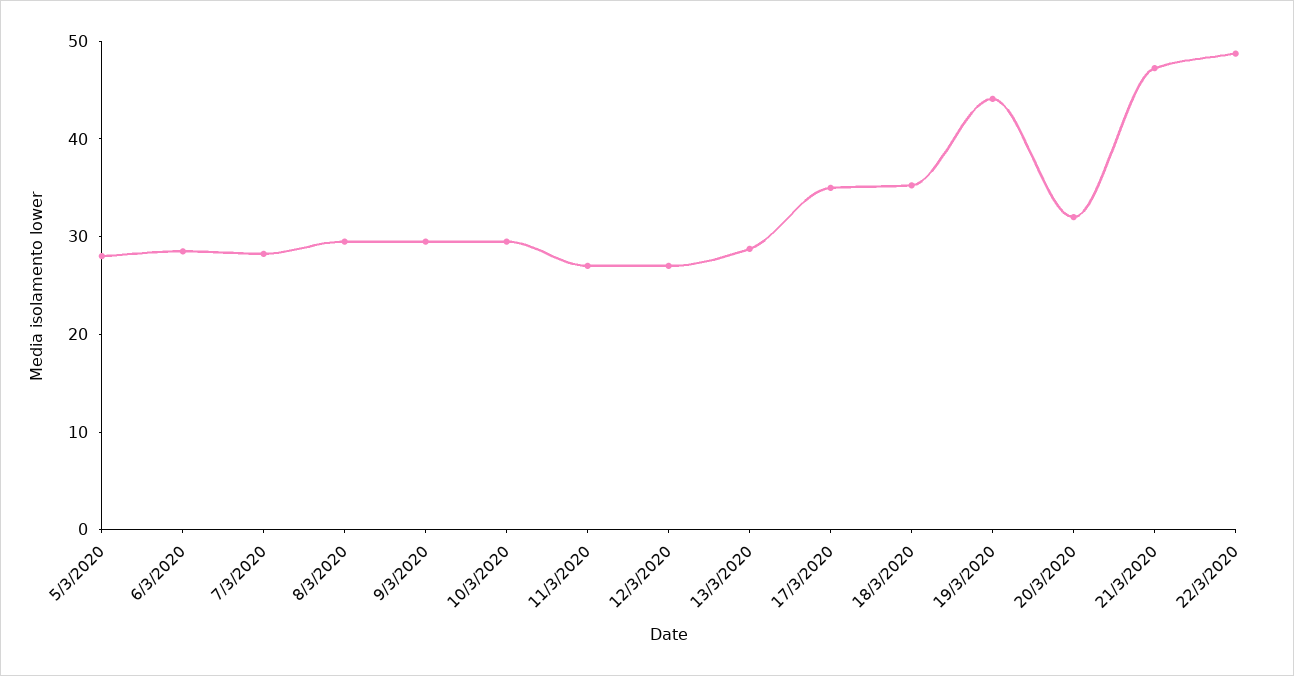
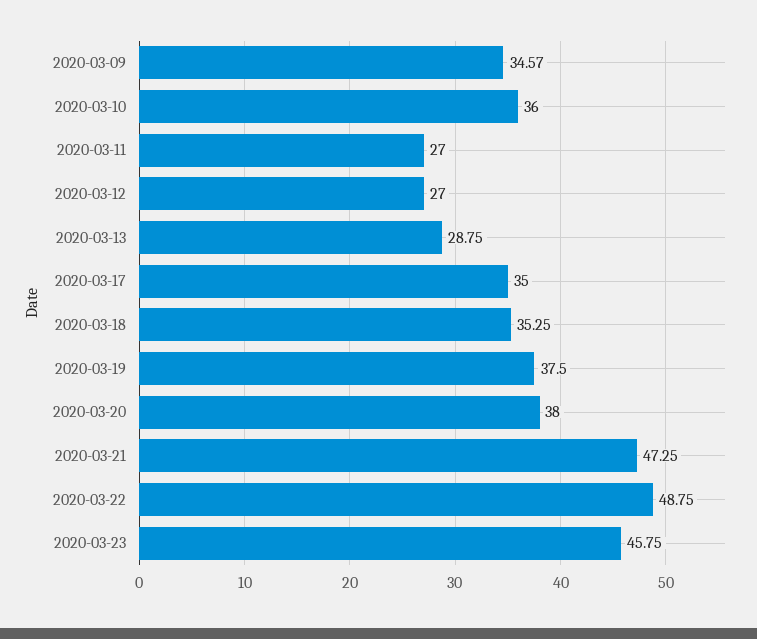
5/3/2020: 28 -> none
6/3/2020: 28 -> none
7/3/2020: 28 -> none
8/3/2020: 30 -> none
9/3/2020: 30 -> 34.57
10/3/2020: 30 -> 36
19/3/2020: 44 -> 37.5
20/3/2020: 32 -> 38
2020-03-23: none -> 45.75

